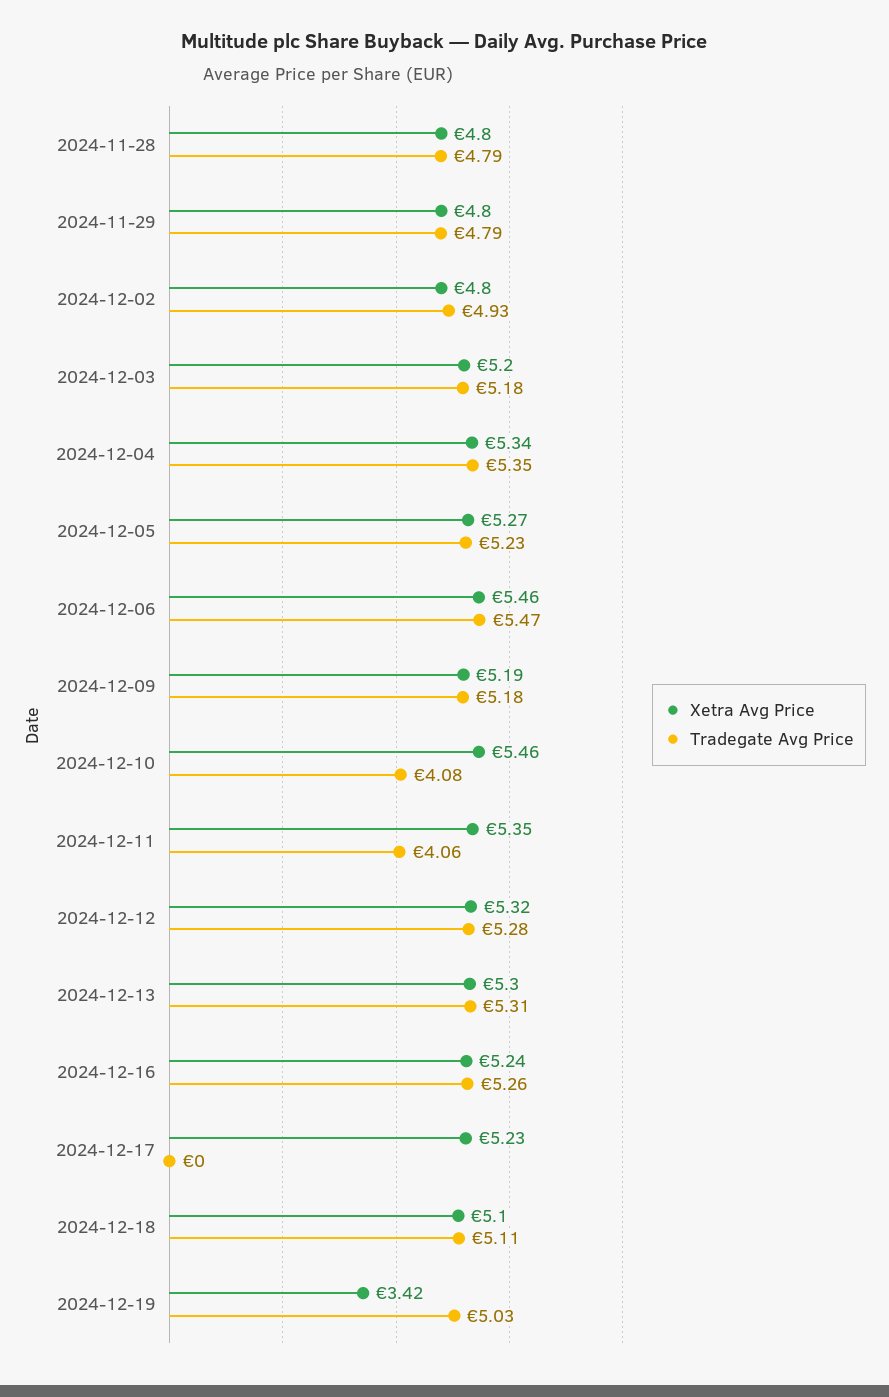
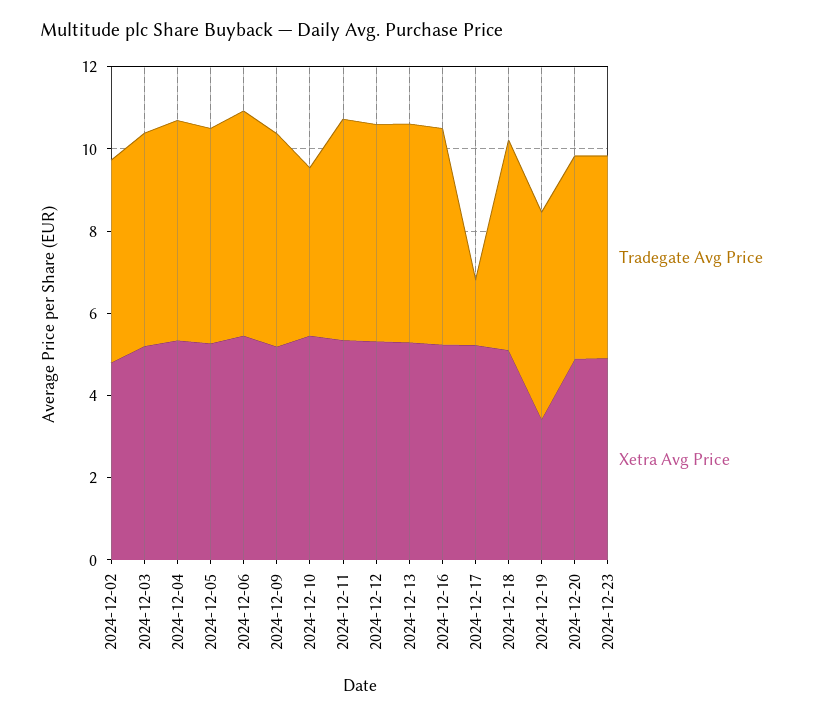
Xetra Avg Price, 2024-11-28: 4.8 -> none
Tradegate Avg Price, 2024-11-28: 4.79 -> none
Xetra Avg Price, 2024-11-29: 4.8 -> none
Tradegate Avg Price, 2024-11-29: 4.79 -> none
Tradegate Avg Price, 2024-12-11: 4.06 -> 5.5
Tradegate Avg Price, 2024-12-17: 0 -> 1.5
Tradegate Avg Price, 2024-12-20: none -> 5
Xetra Avg Price, 2024-12-20: none -> 5
Tradegate Avg Price, 2024-12-23: none -> 5
Xetra Avg Price, 2024-12-23: none -> 5

